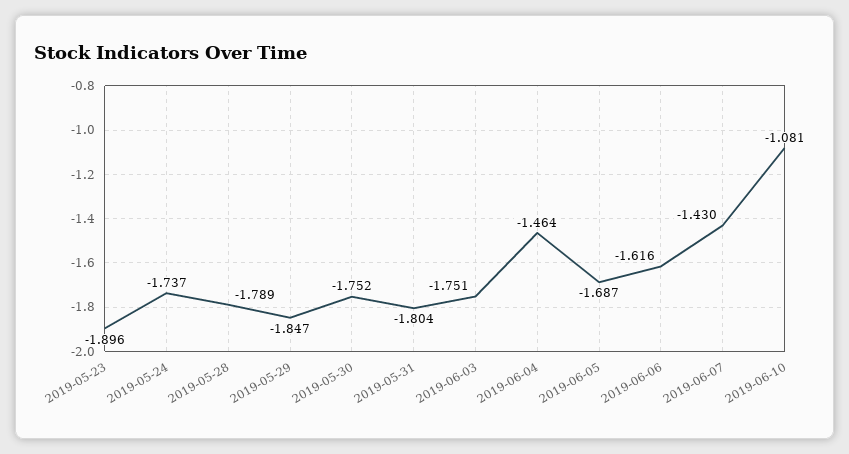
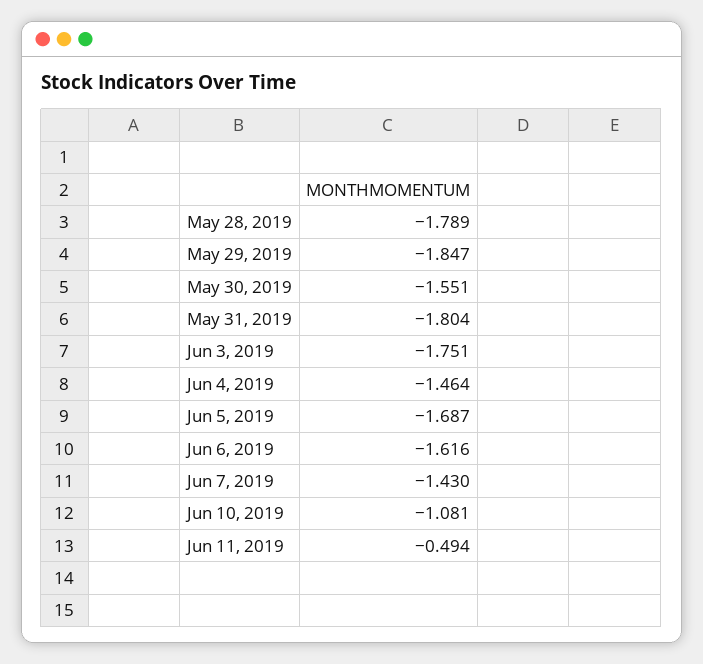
2019-05-23: -1.896 -> none
2019-05-24: -1.737 -> none
2019-05-30: -1.752 -> -1.551
Jun 11, 2019: none -> -0.494

